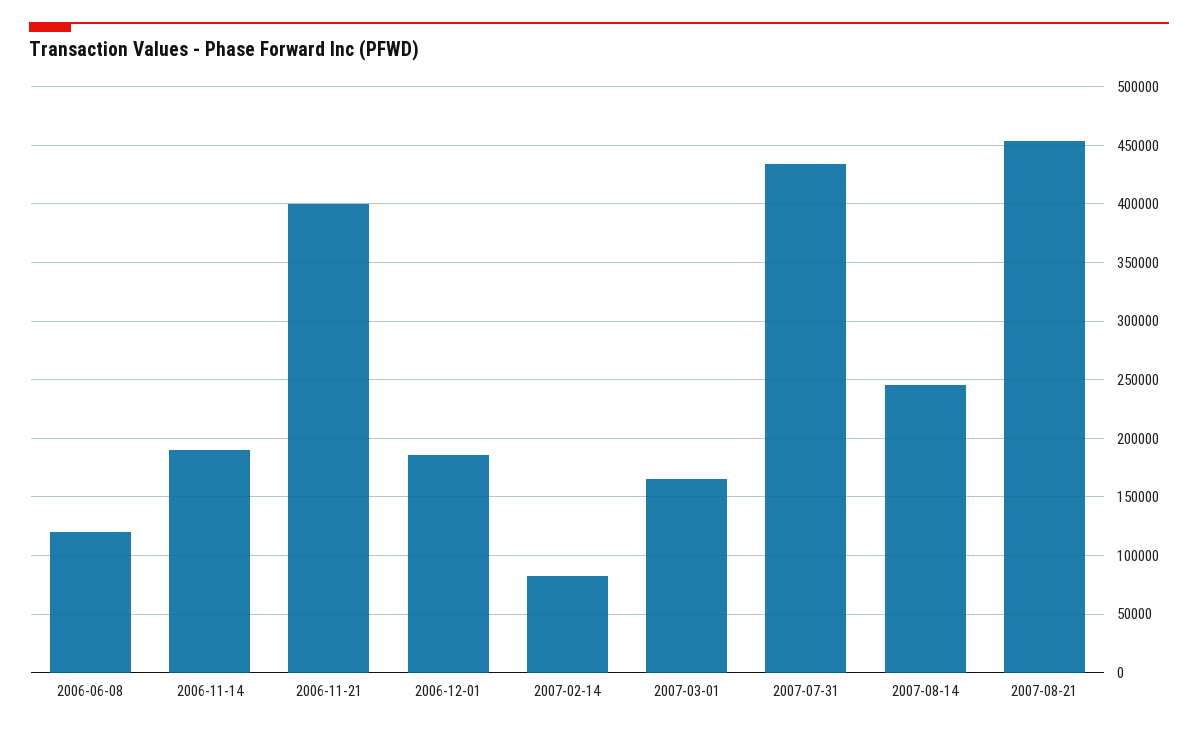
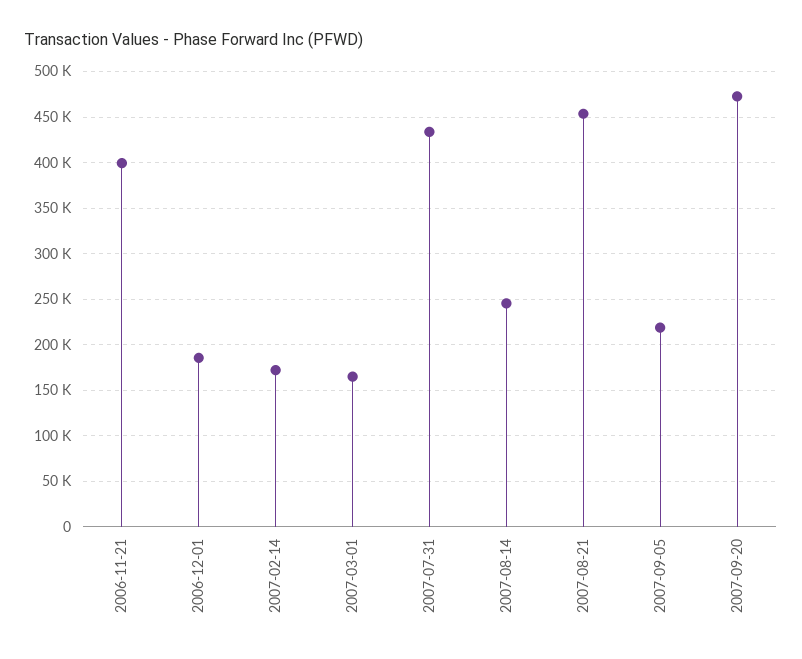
2006-06-08: 120000 -> none
2006-11-14: 190000 -> none
2007-02-14: 80000 -> 170000
2007-09-05: none -> 220000
2007-09-20: none -> 470000

